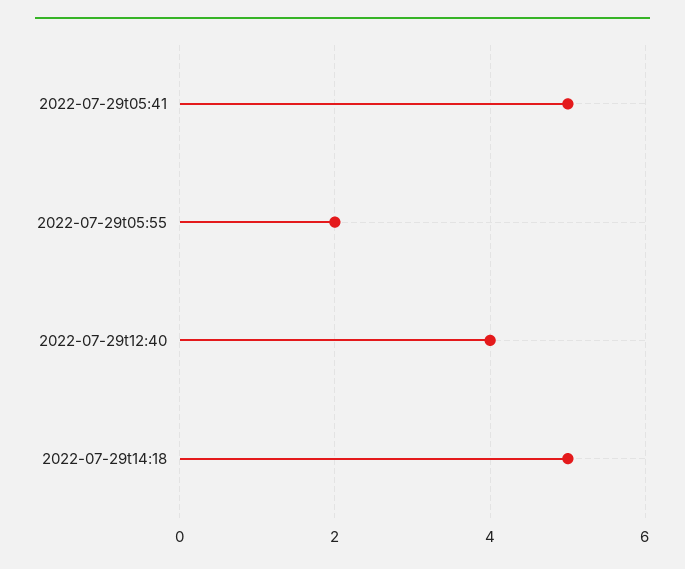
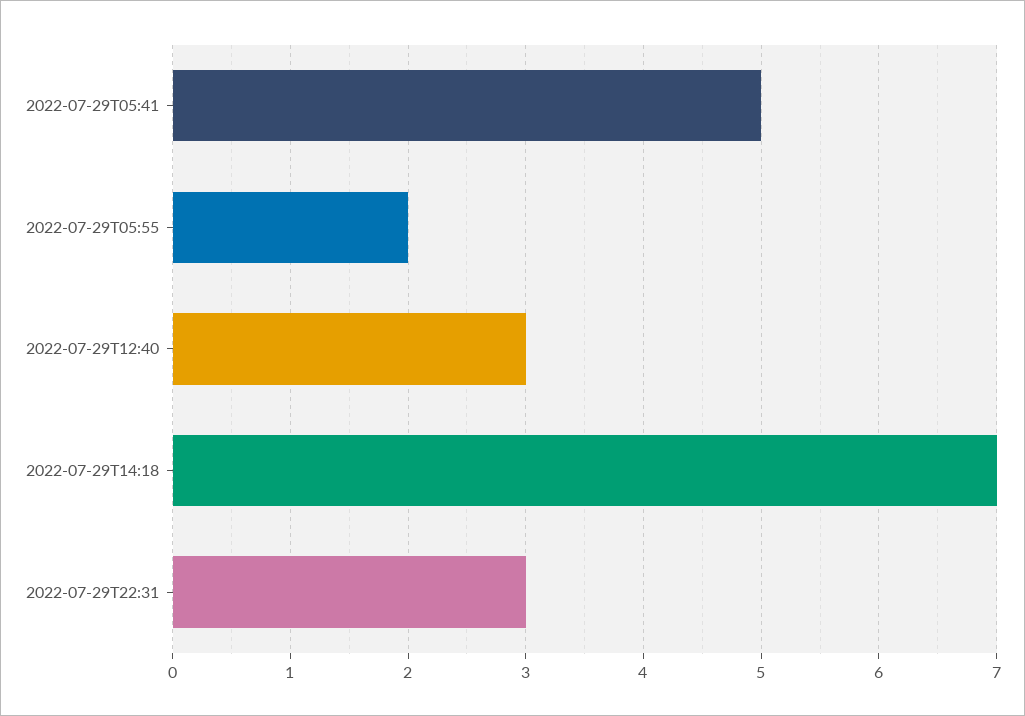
2022-07-29t12:40: 4 -> 3
2022-07-29t14:18: 5 -> 7
2022-07-29T22:31: none -> 3

